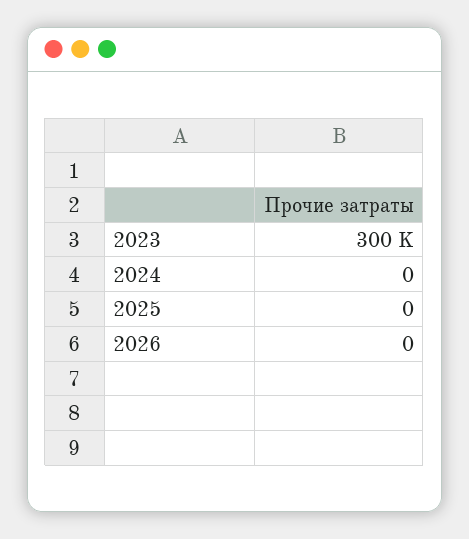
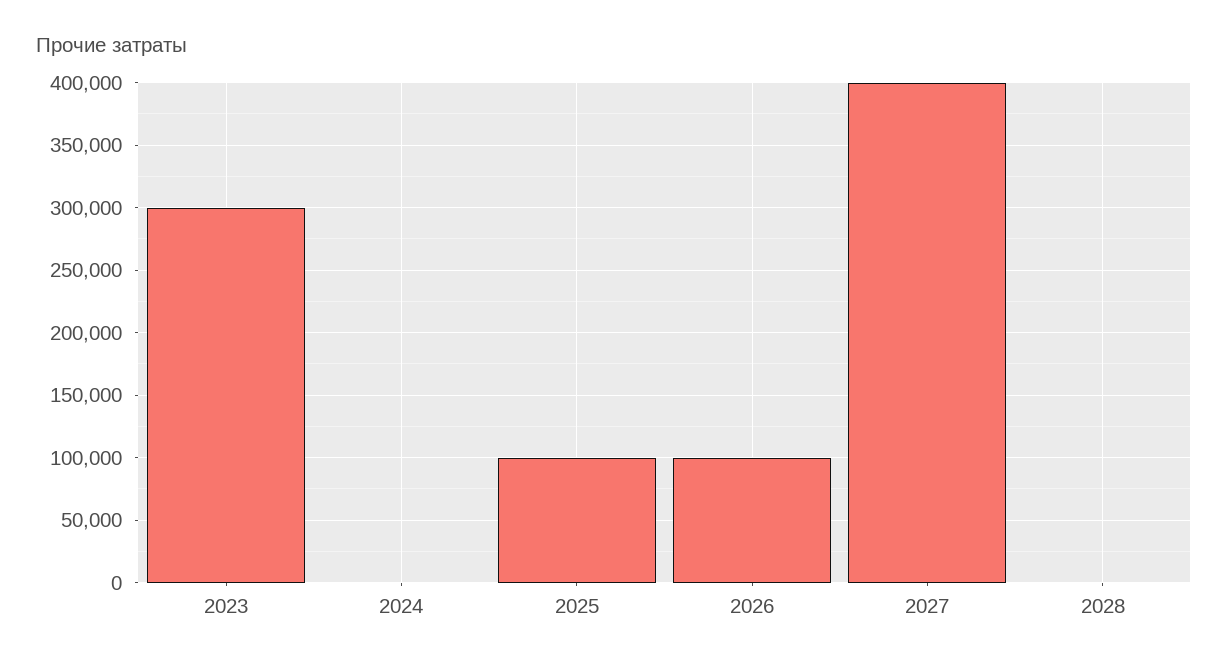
2025: 0 -> 100000
2026: 0 -> 100000
2027: none -> 400000
2028: none -> 0

